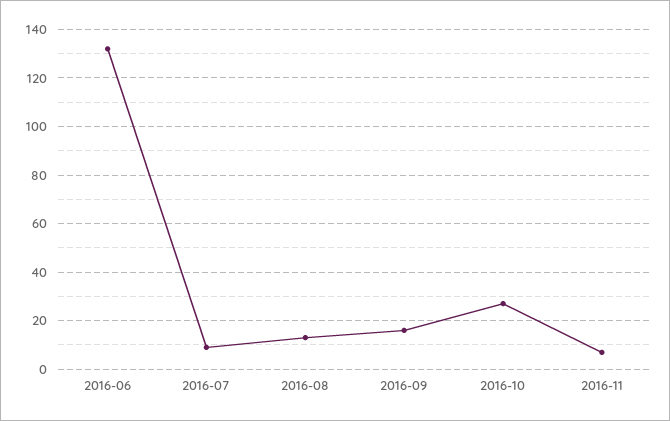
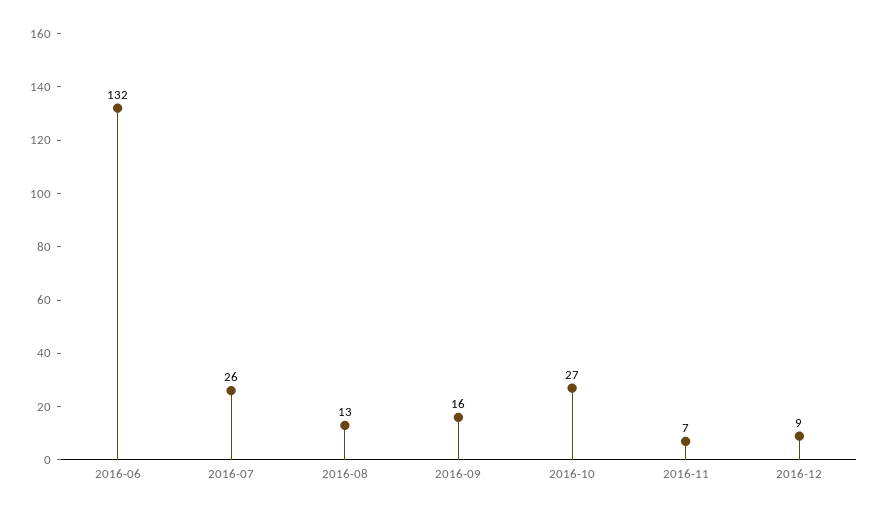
2016-07: 10 -> 26
2016-12: none -> 9

